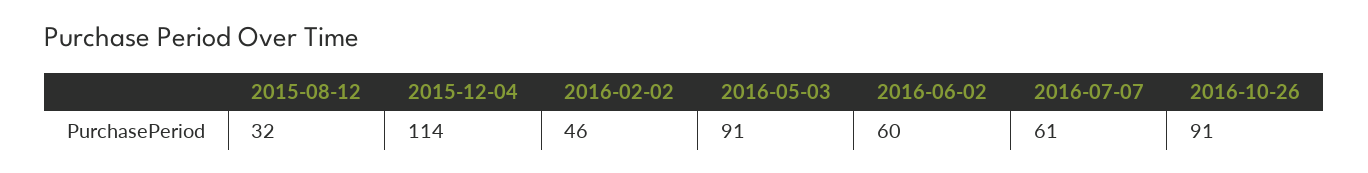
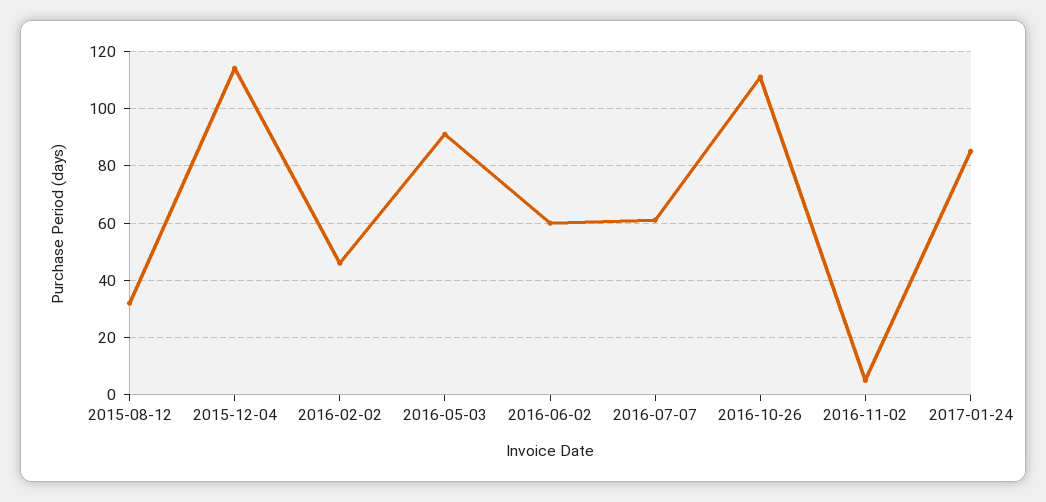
2016-10-26: 91 -> 110
2016-11-02: none -> 5
2017-01-24: none -> 85

